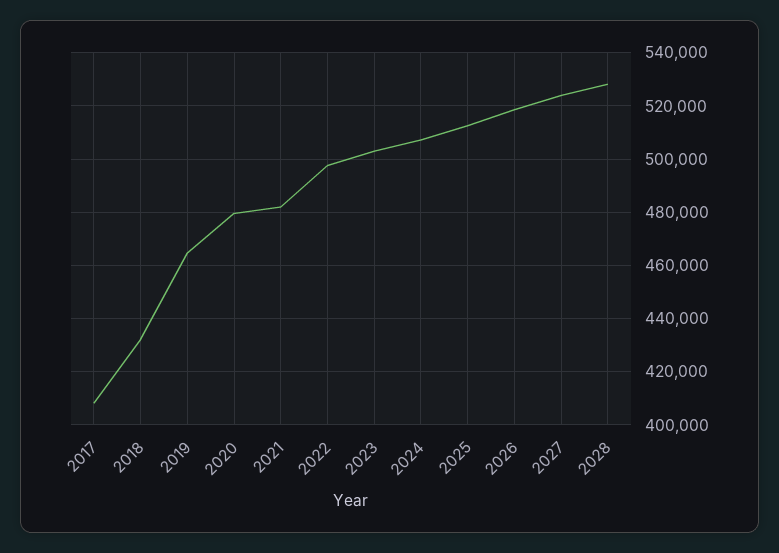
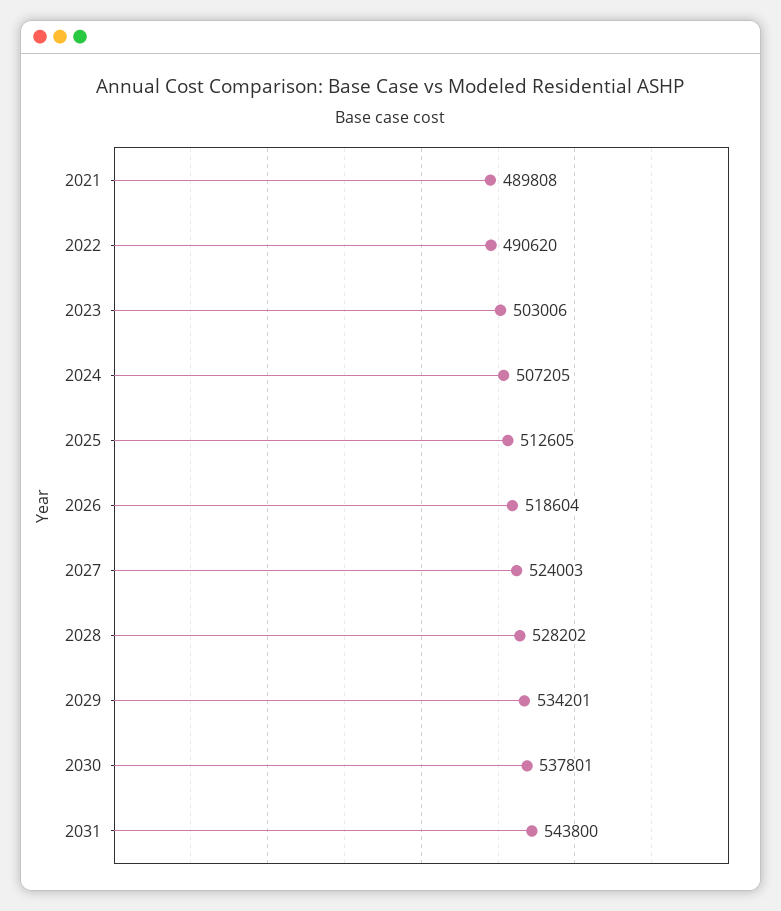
2017: 407500 -> none
2018: 432500 -> none
2019: 465000 -> none
2020: 480000 -> none
2021: 482500 -> 489808
2022: 497500 -> 490620
2029: none -> 534201
2030: none -> 537801
2031: none -> 543800

